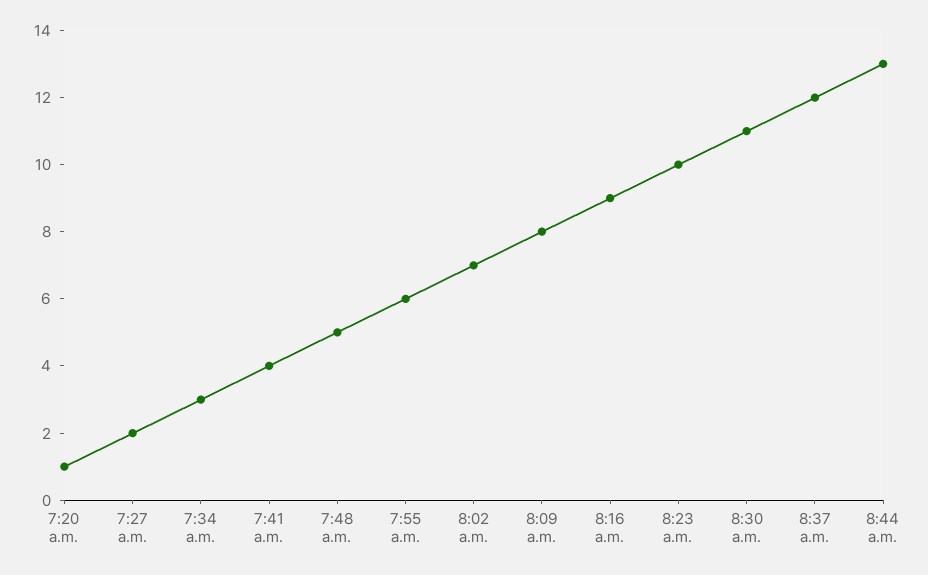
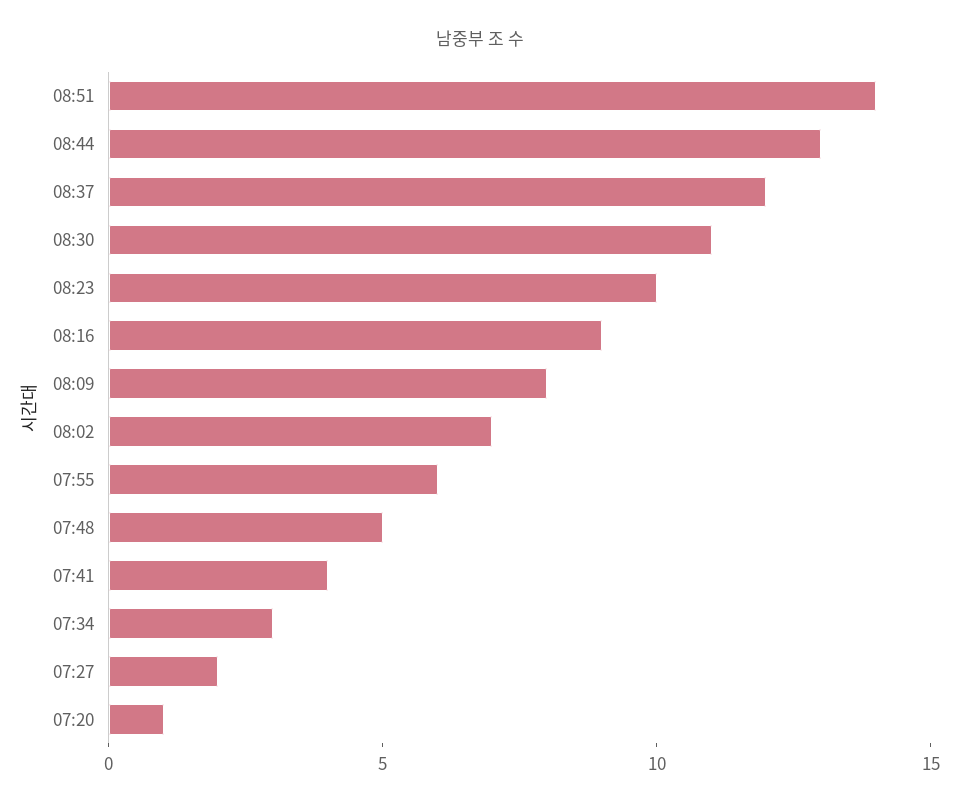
08:51: none -> 14

